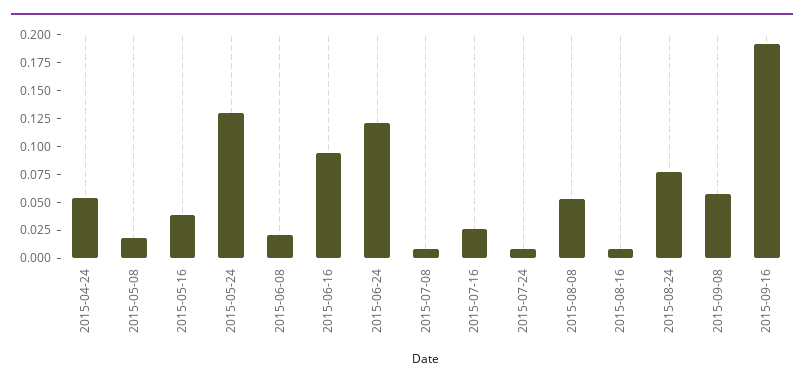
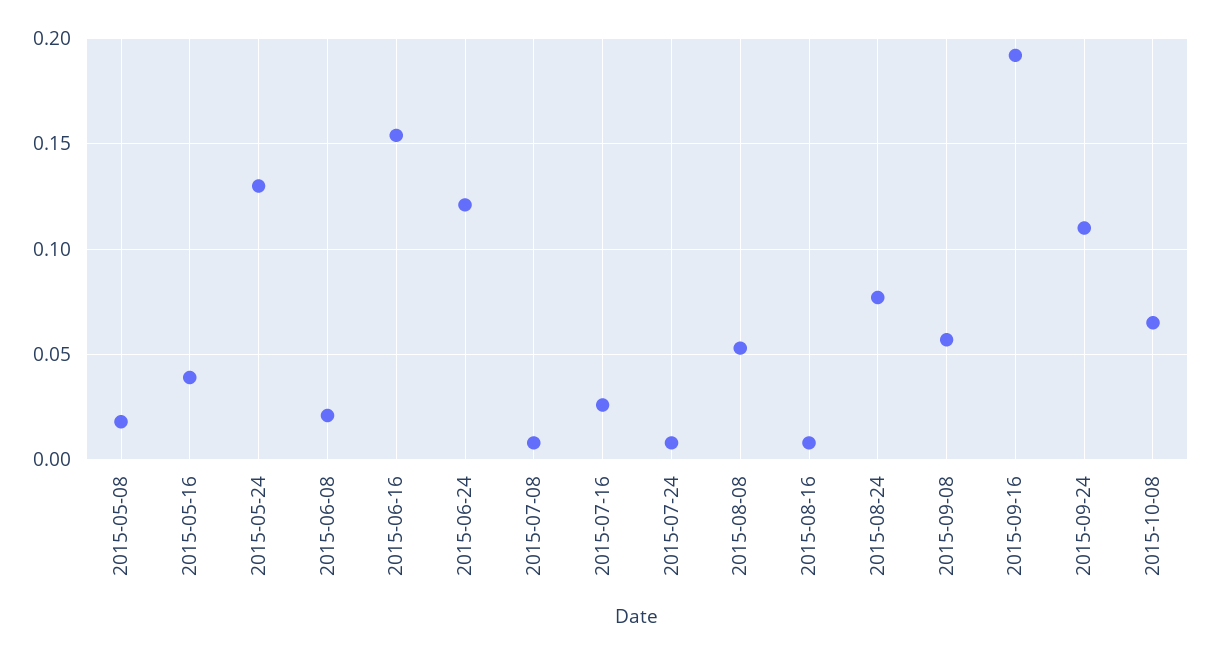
2015-04-24: 0.05 -> none
2015-06-16: 0.1 -> 0.155
2015-09-24: none -> 0.11
2015-10-08: none -> 0.065

